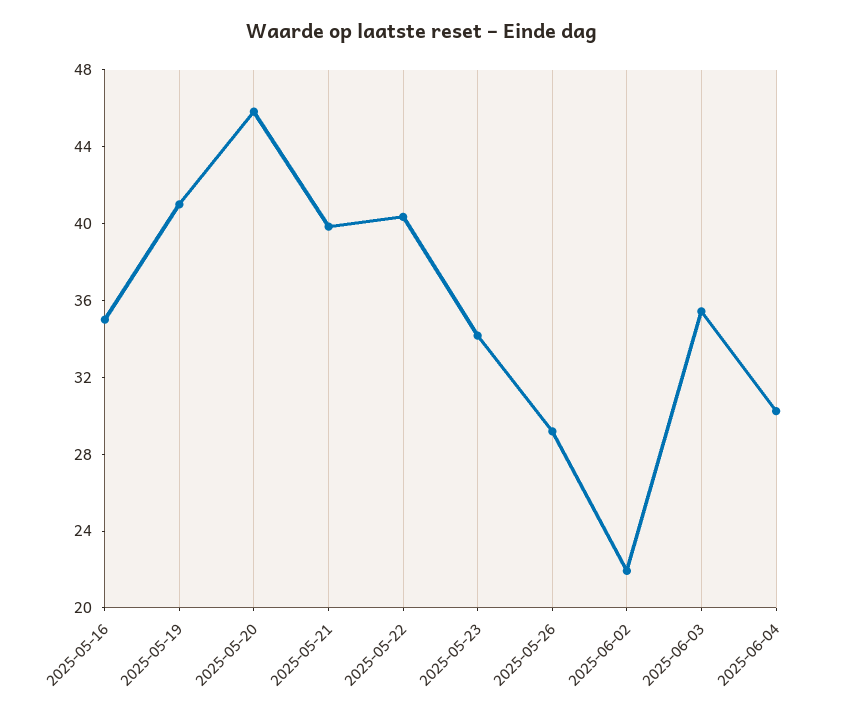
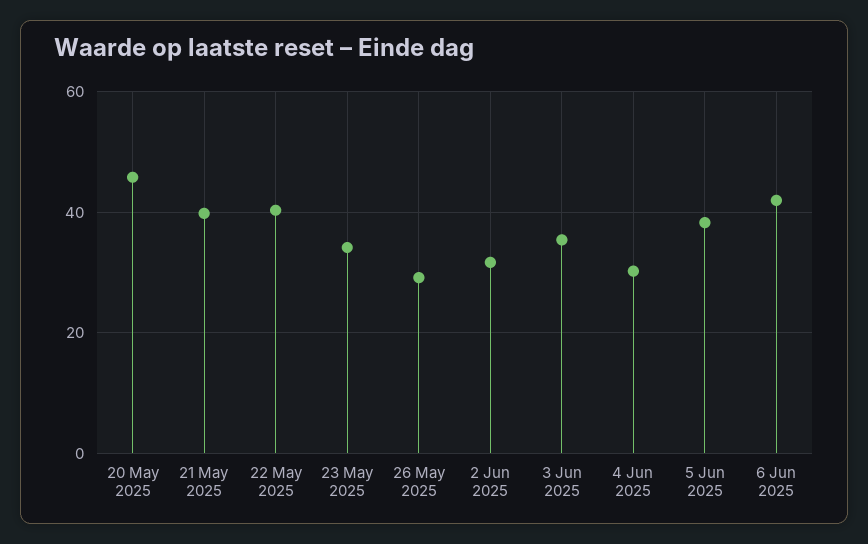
2025-05-16: 35 -> none
2025-05-19: 41 -> none
2025-06-02: 22 -> 32
5 Jun 2025: none -> 38
6 Jun 2025: none -> 42

